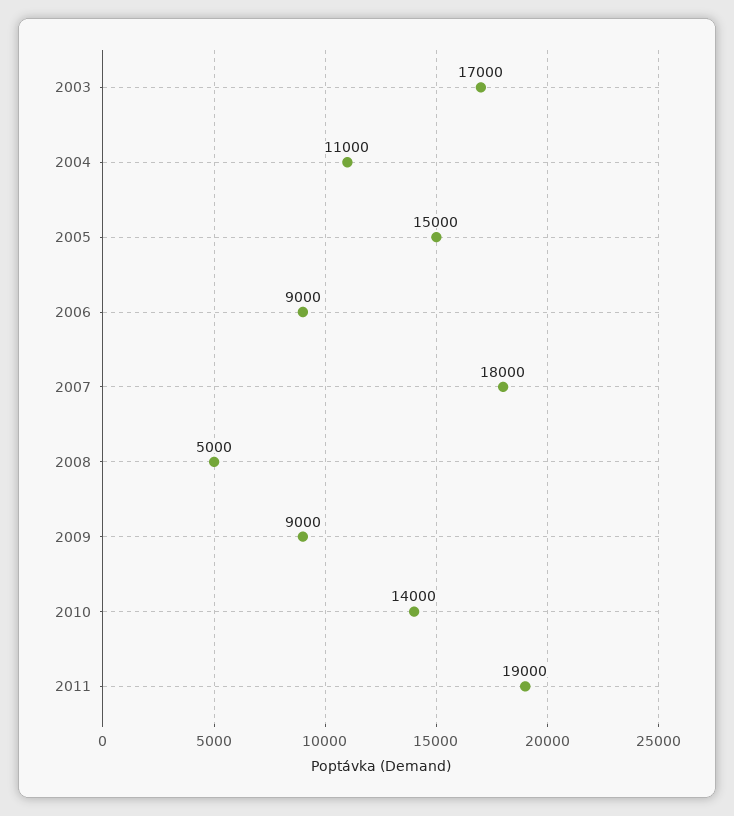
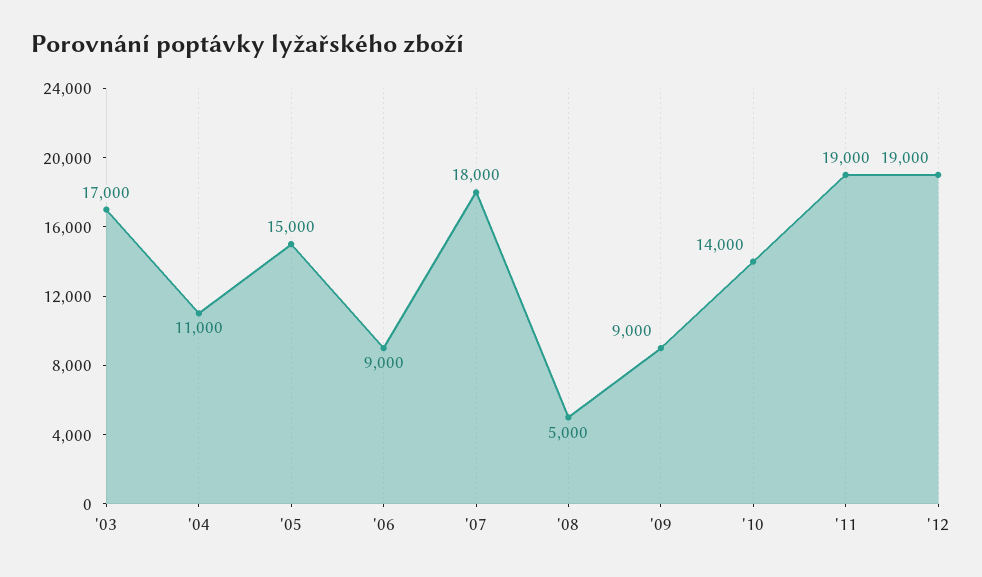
'12: none -> 19000

